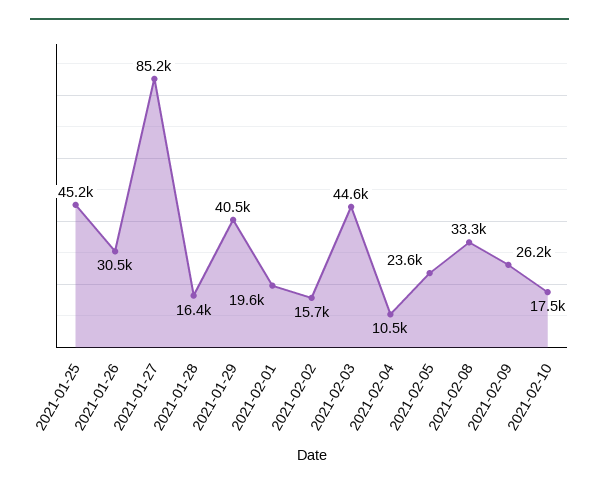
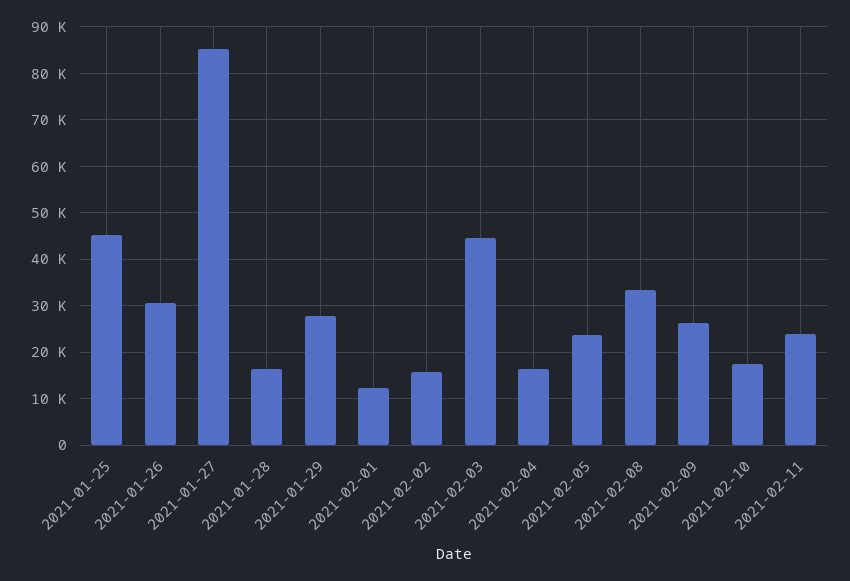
2021-01-29: 40500 -> 28000
2021-02-01: 19600 -> 12000
2021-02-04: 10500 -> 16000
2021-02-11: none -> 24000

